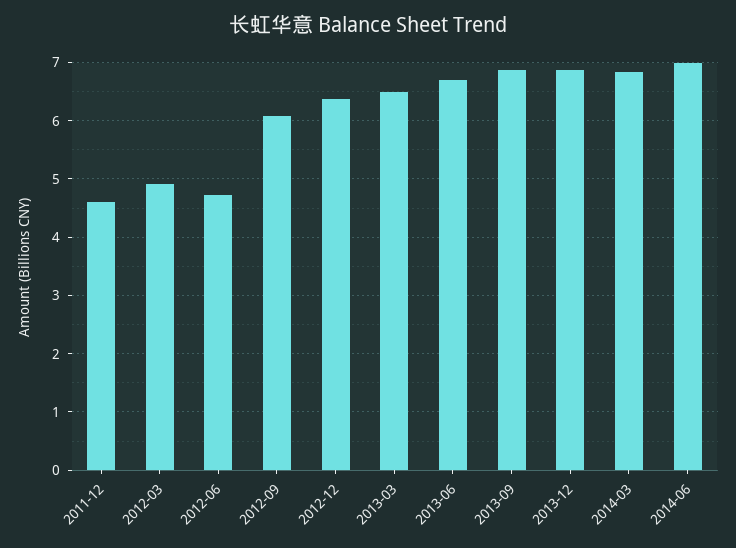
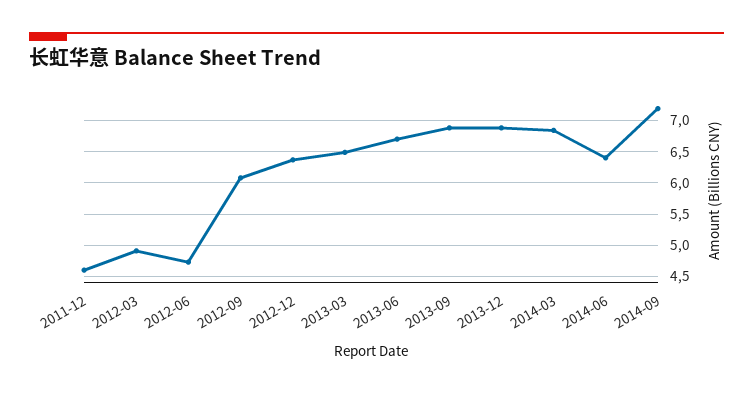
2014-06: 7 -> 6.4
2014-09: none -> 7.2

